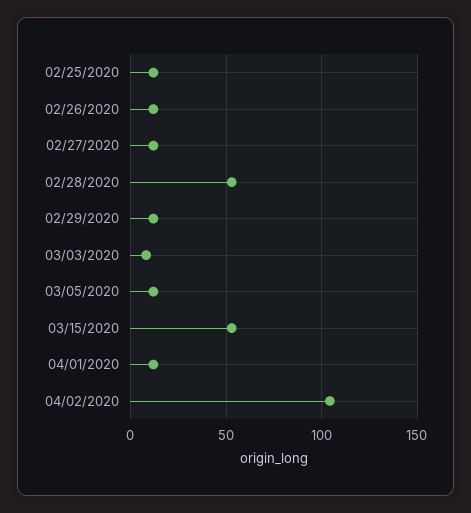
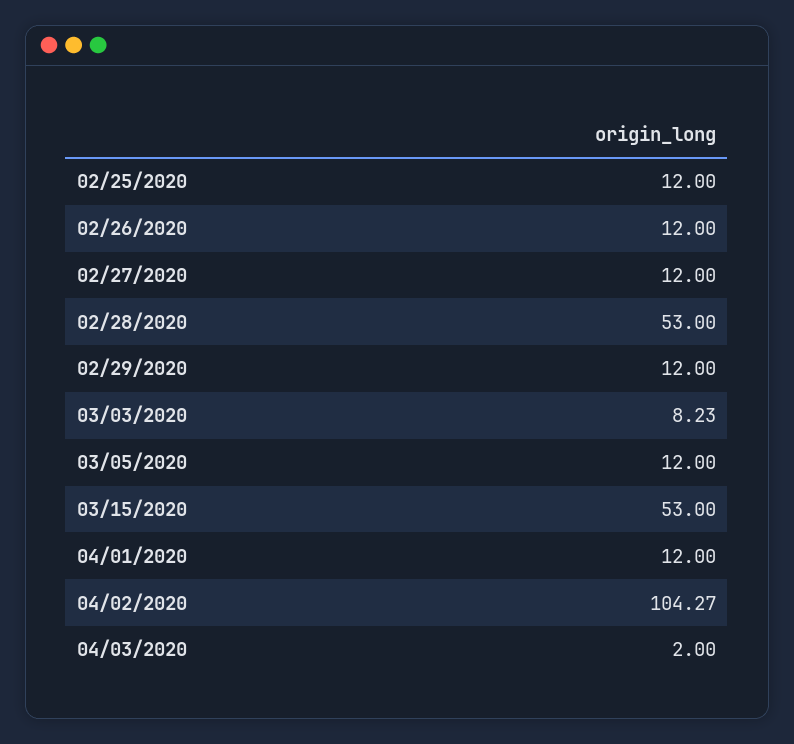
04/03/2020: none -> 2

